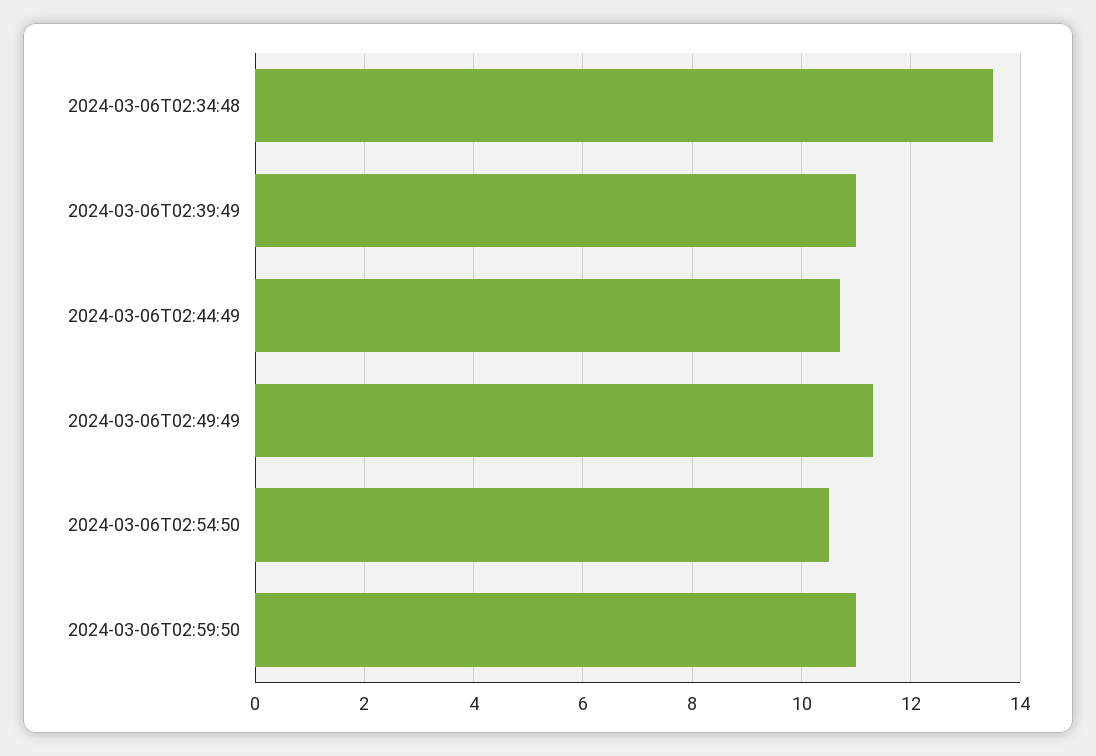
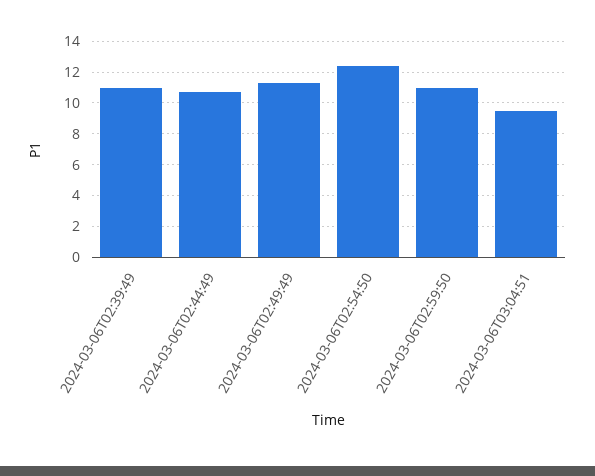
2024-03-06T02:34:48: 13.5 -> none
2024-03-06T02:54:50: 10.5 -> 12.5
2024-03-06T03:04:51: none -> 9.5

